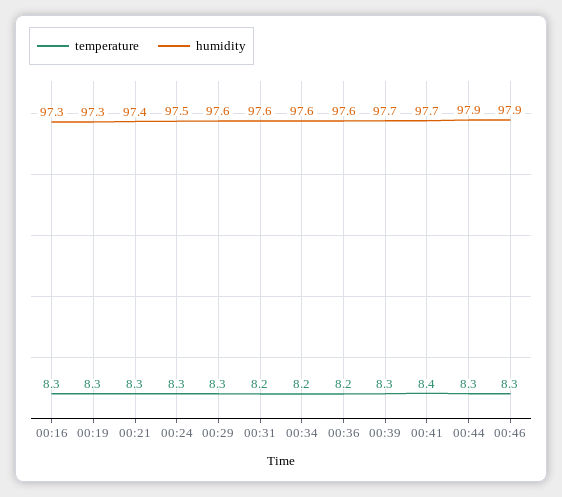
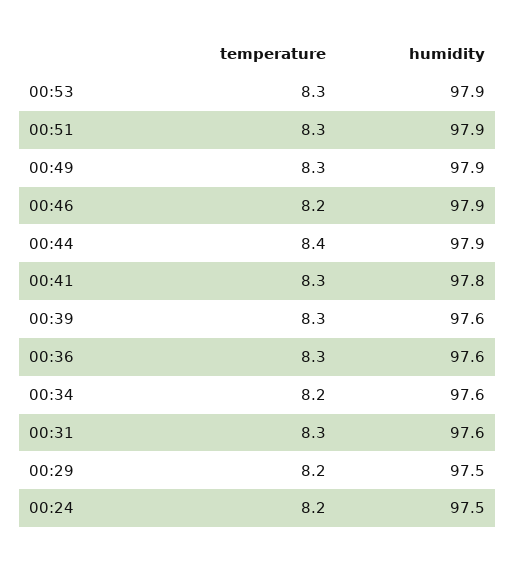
temperature, 00:16: 8.3 -> none
humidity, 00:16: 97.3 -> none
temperature, 00:19: 8.3 -> none
humidity, 00:19: 97.3 -> none
temperature, 00:21: 8.3 -> none
humidity, 00:21: 97.4 -> none
temperature, 00:24: 8.3 -> 8.2
temperature, 00:29: 8.3 -> 8.2
humidity, 00:29: 97.6 -> 97.5
temperature, 00:31: 8.2 -> 8.3
temperature, 00:36: 8.2 -> 8.3
humidity, 00:39: 97.7 -> 97.6
temperature, 00:41: 8.4 -> 8.3
humidity, 00:41: 97.7 -> 97.8
temperature, 00:44: 8.3 -> 8.4
temperature, 00:46: 8.3 -> 8.2
temperature, 00:53: none -> 8.3
humidity, 00:53: none -> 97.9
temperature, 00:51: none -> 8.3
humidity, 00:51: none -> 97.9
temperature, 00:49: none -> 8.3
humidity, 00:49: none -> 97.9

